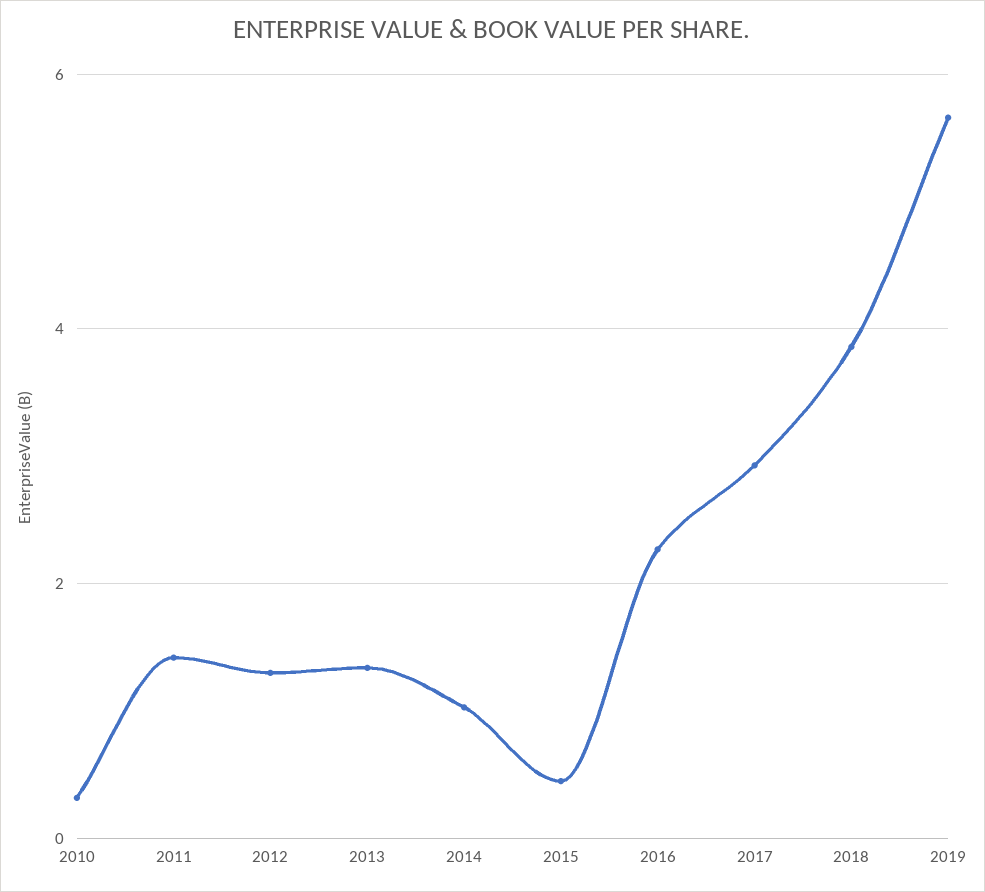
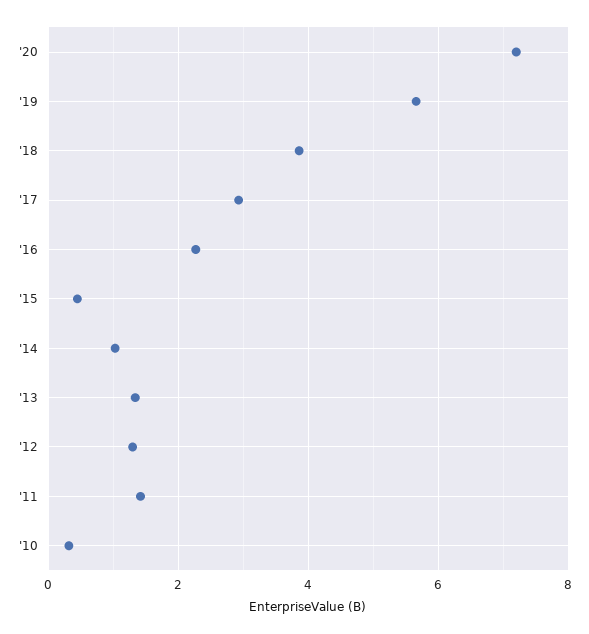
'20: none -> 7.2

